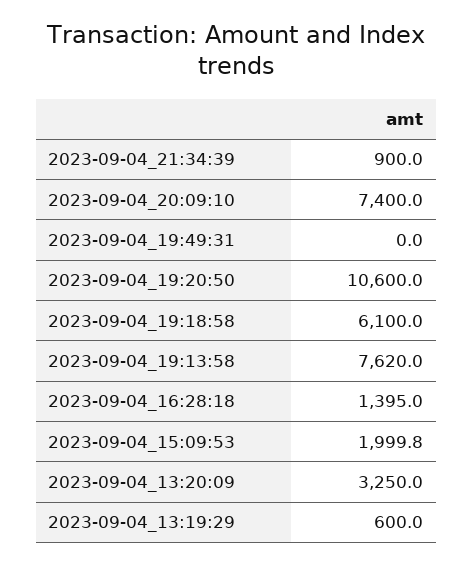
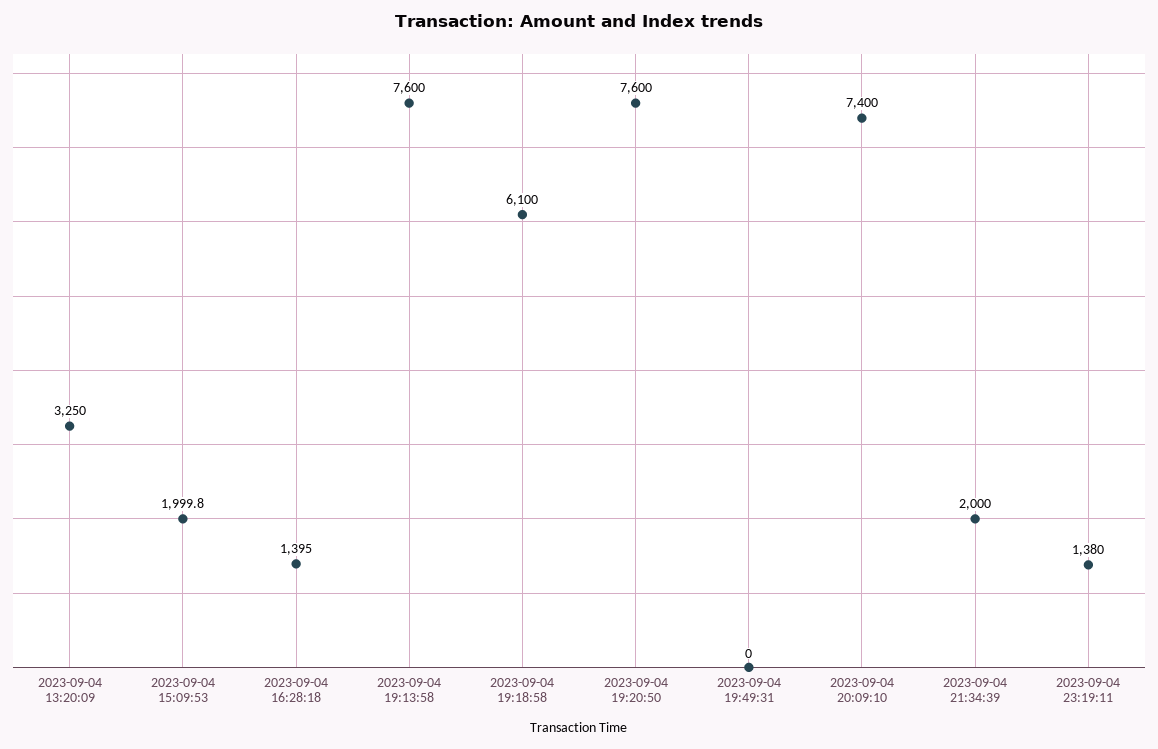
2023-09-04_21:34:39: 900 -> 2000
2023-09-04_19:20:50: 10600 -> 7600
2023-09-04_19:13:58: 7620 -> 7600
2023-09-04_13:19:29: 600 -> none
2023-09-04 23:19:11: none -> 1380

